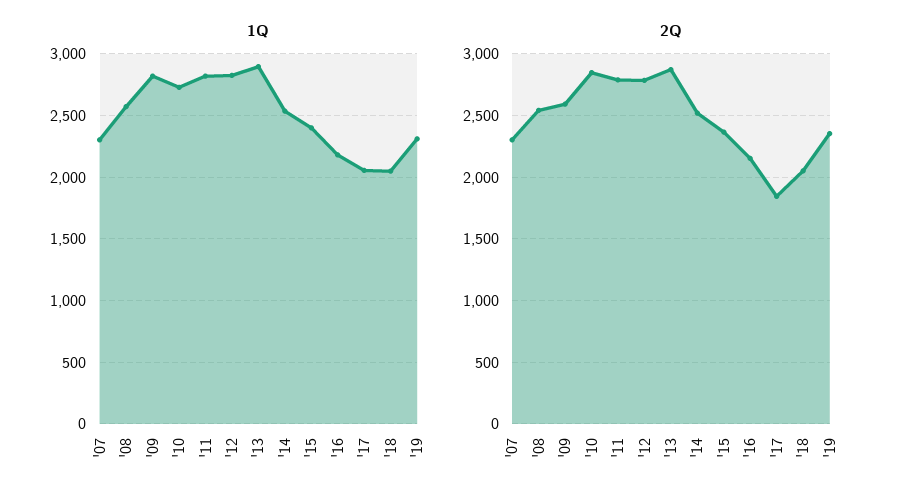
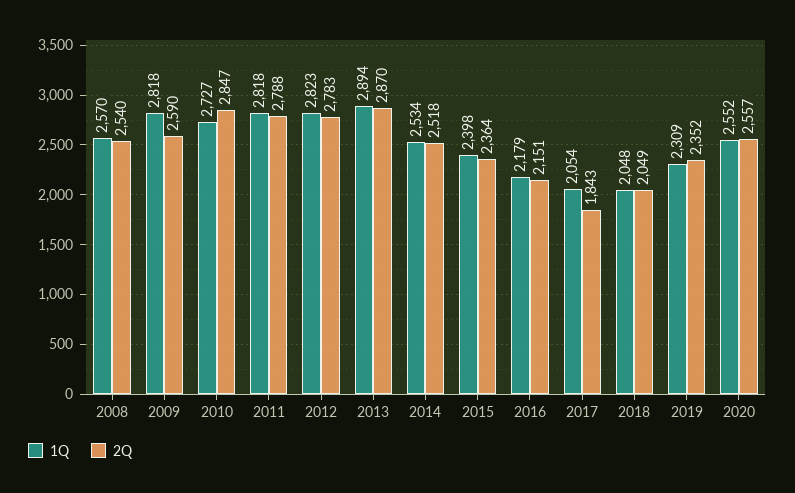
1Q, '07: 2300 -> none
2Q, '07: 2300 -> none
1Q, 2020: none -> 2552
2Q, 2020: none -> 2557

